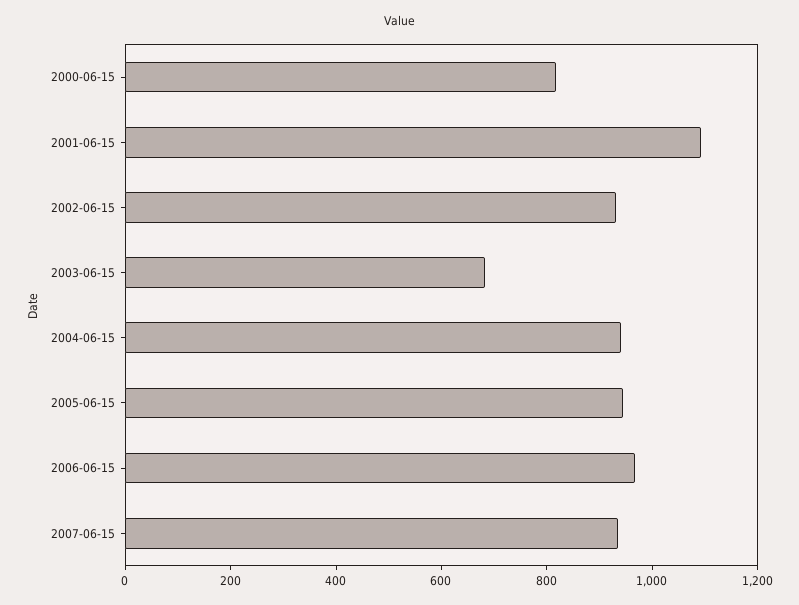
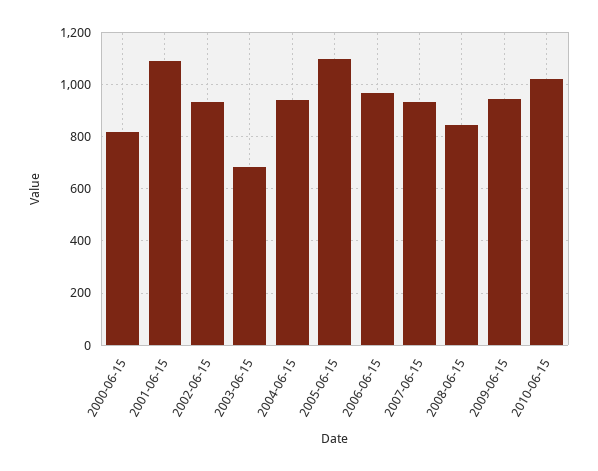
2005-06-15: 950 -> 1100
2008-06-15: none -> 850
2009-06-15: none -> 950
2010-06-15: none -> 1025

